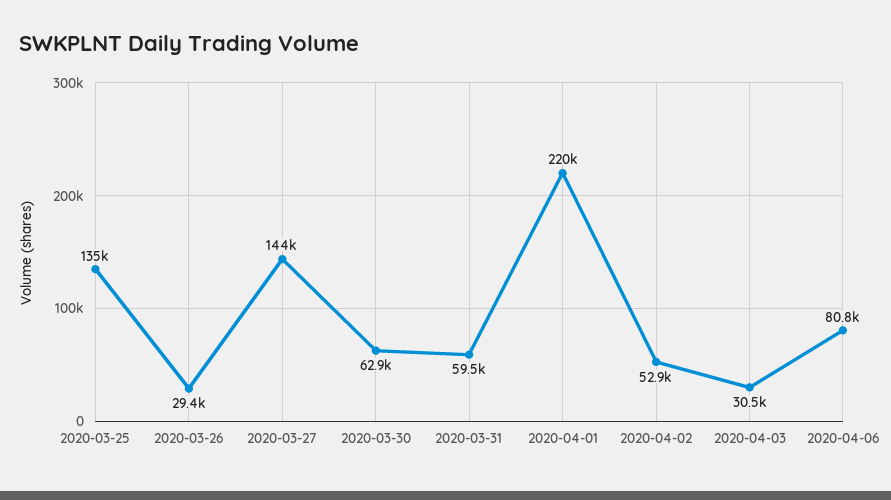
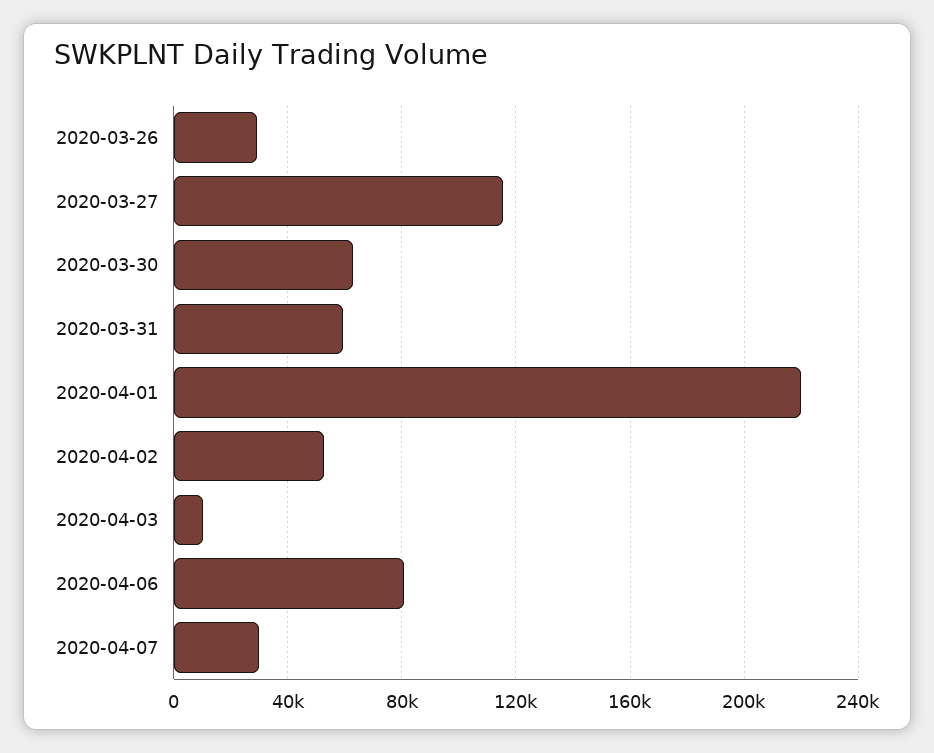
2020-03-25: 135000 -> none
2020-03-27: 144000 -> 115000
2020-04-03: 30500 -> 10000
2020-04-07: none -> 30000

